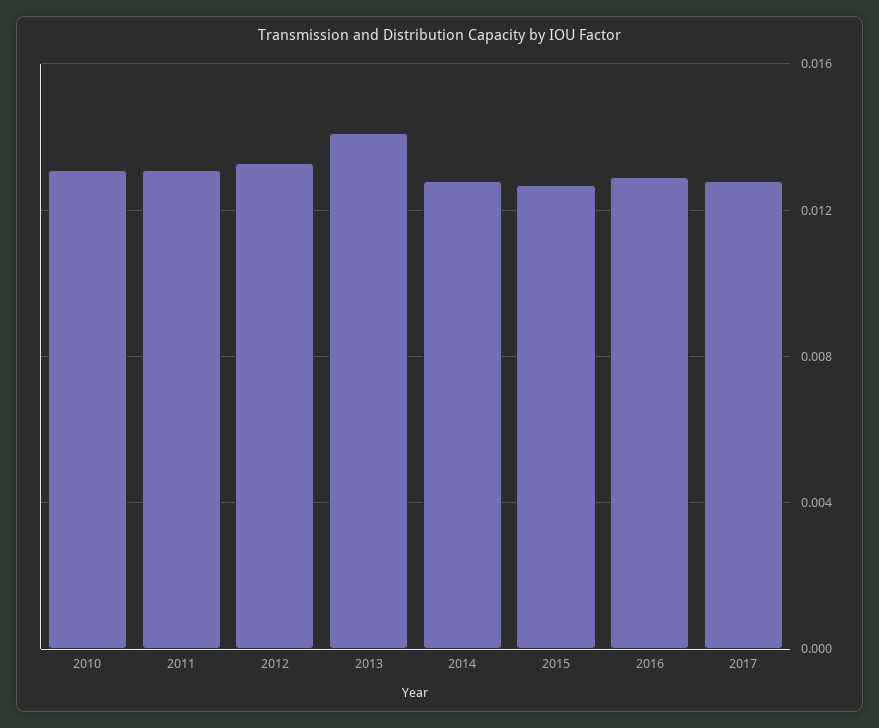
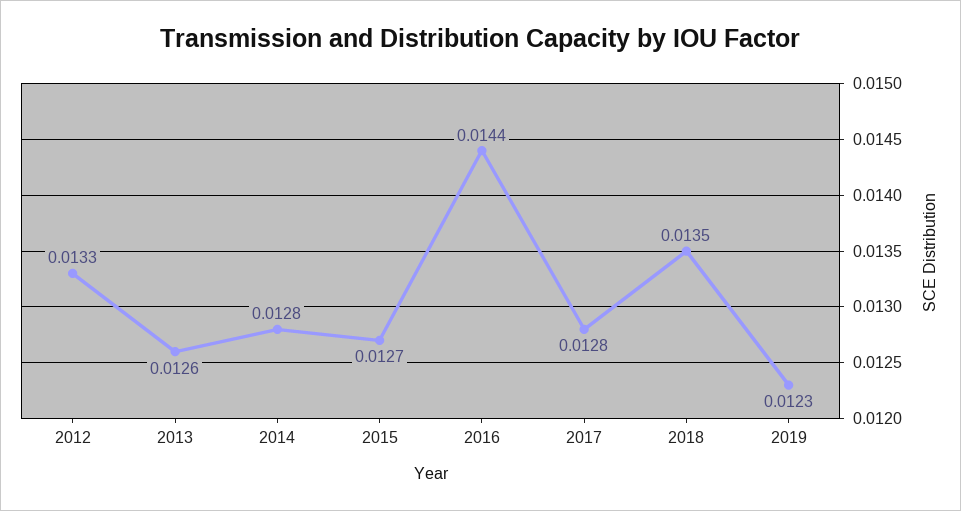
2010: 0.013 -> none
2011: 0.013 -> none
2013: 0.014 -> 0.0126
2016: 0.013 -> 0.0144
2018: none -> 0.0135
2019: none -> 0.0123

